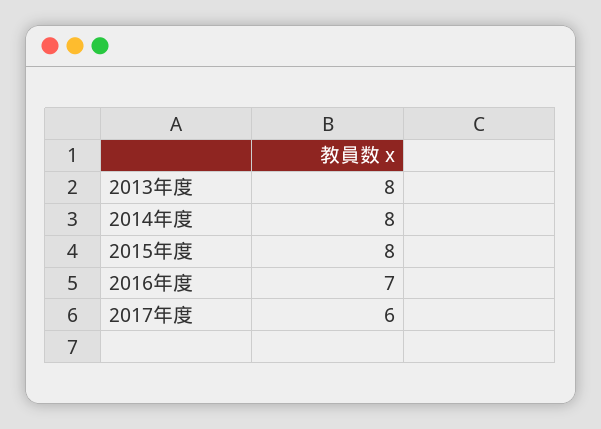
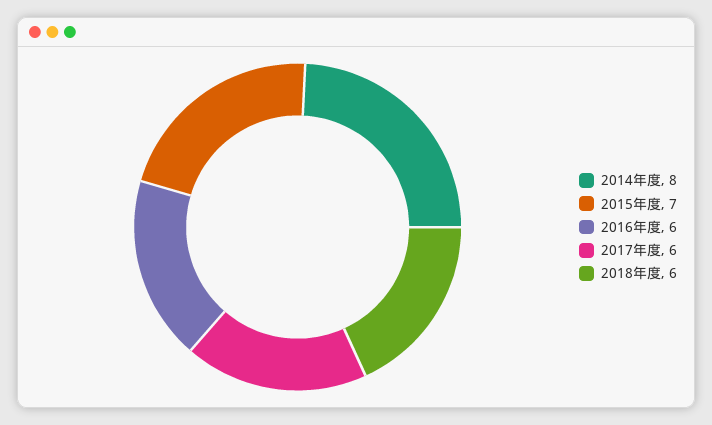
2013年度: 8 -> none
2015年度: 8 -> 7
2016年度: 7 -> 6
2018年度: none -> 6

